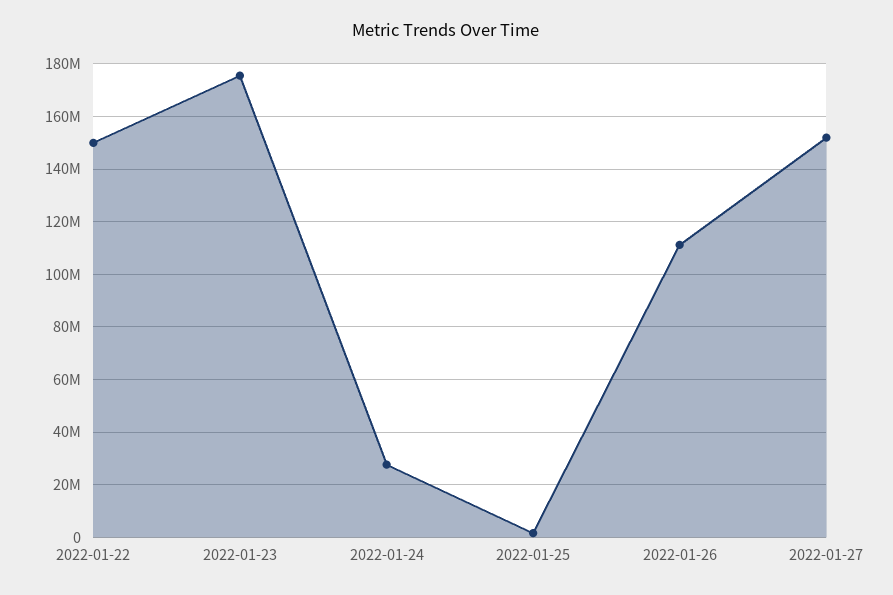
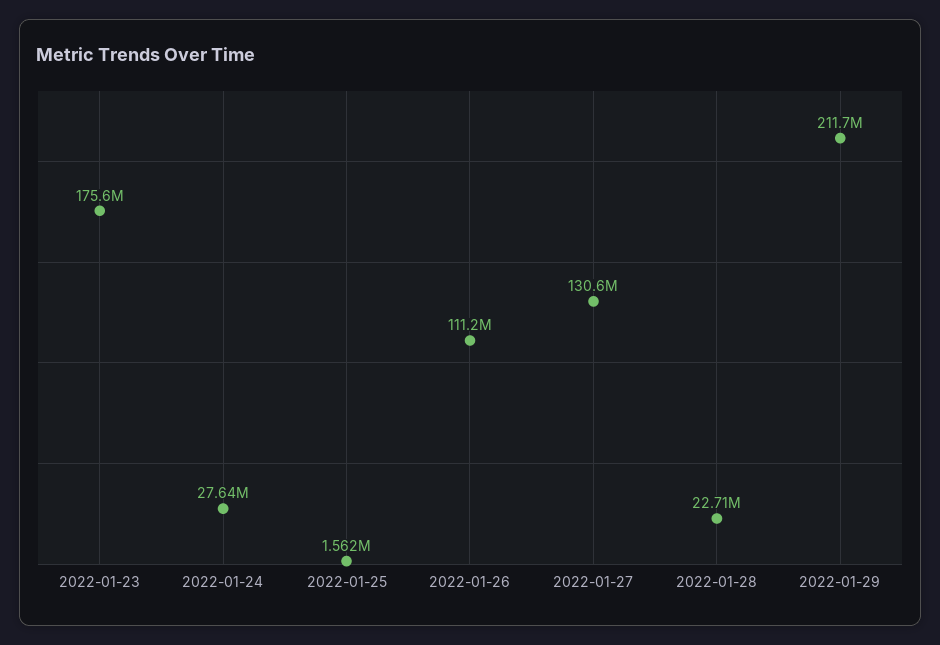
2022-01-22: 150000000 -> none
2022-01-27: 152500000 -> 130600000
2022-01-28: none -> 22710000
2022-01-29: none -> 211700000

